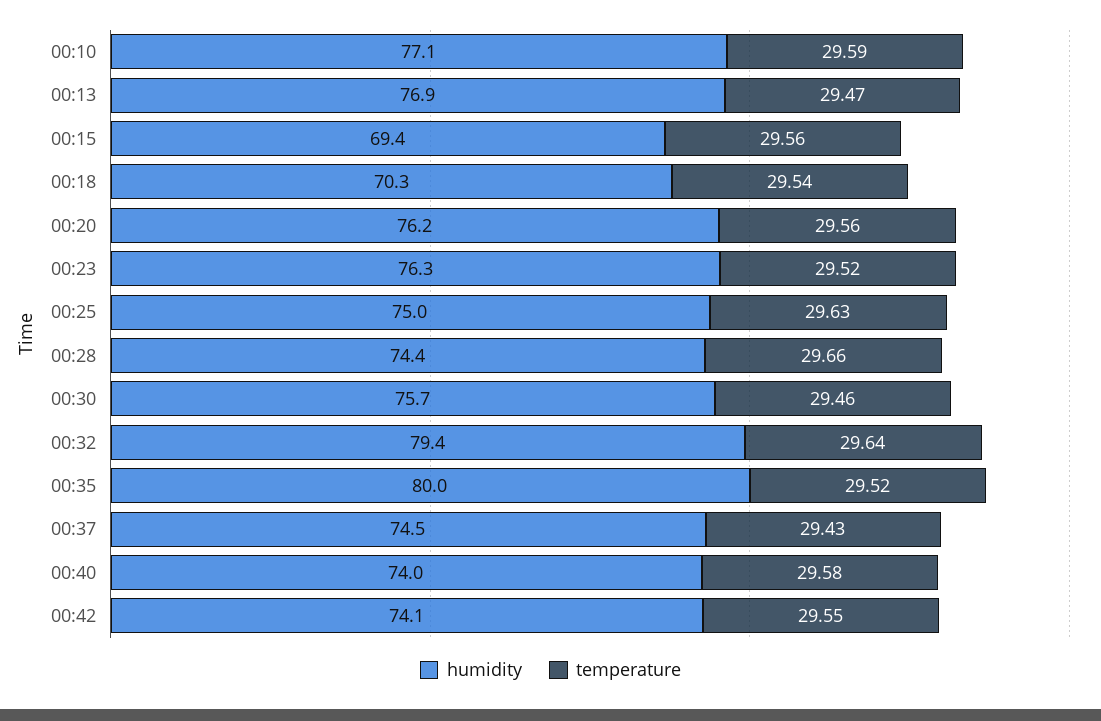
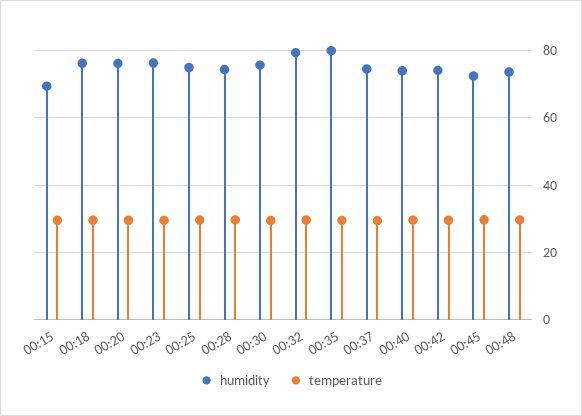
humidity, 00:10: 77.1 -> none
temperature, 00:10: 29.59 -> none
humidity, 00:13: 76.9 -> none
temperature, 00:13: 29.47 -> none
humidity, 00:18: 70.3 -> 76
humidity, 00:45: none -> 72
temperature, 00:45: none -> 30
humidity, 00:48: none -> 74
temperature, 00:48: none -> 30

